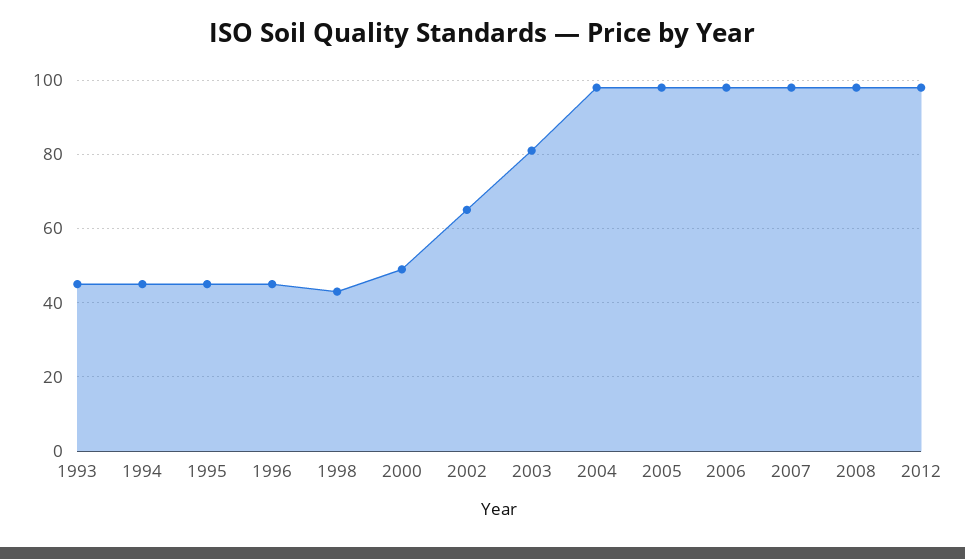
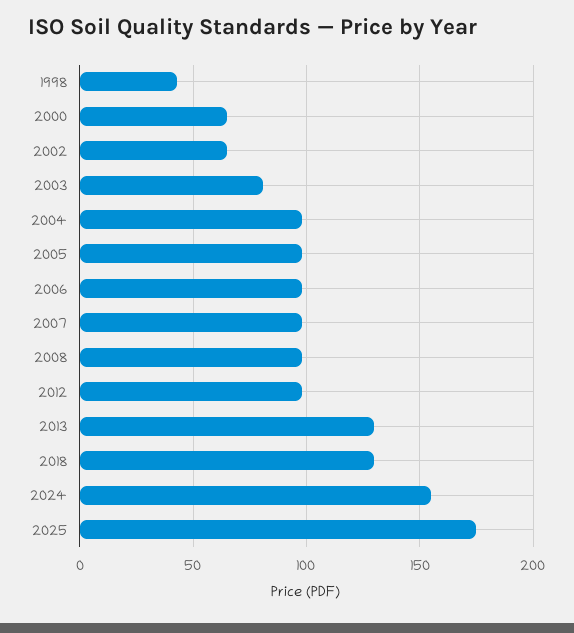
1993: 45 -> none
1994: 45 -> none
1995: 45 -> none
1996: 45 -> none
2000: 50 -> 65
2013: none -> 130
2018: none -> 130
2024: none -> 155
2025: none -> 175

